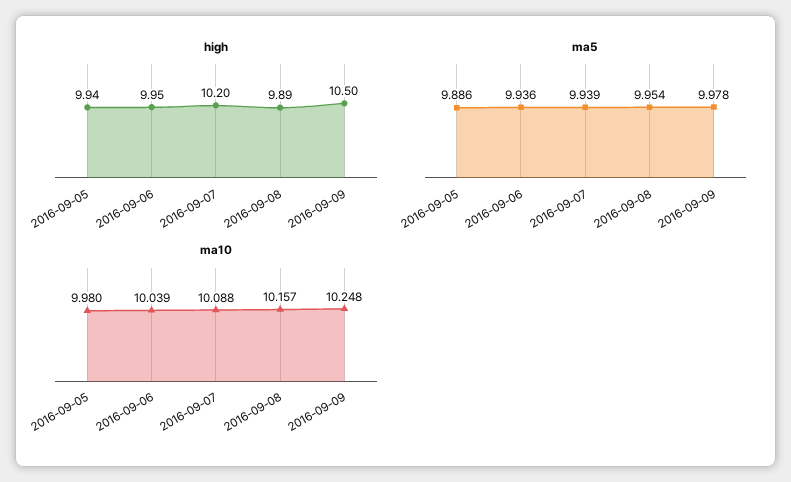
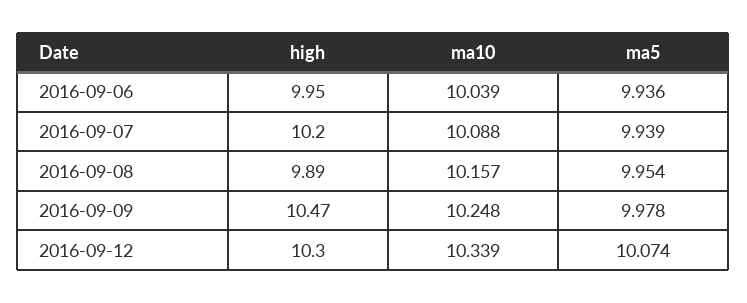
high, 2016-09-05: 9.94 -> none
high, 2016-09-09: 10.5 -> 10.47
ma5, 2016-09-05: 9.886 -> none
ma10, 2016-09-05: 9.98 -> none
high, 2016-09-12: none -> 10.3
ma10, 2016-09-12: none -> 10.339
ma5, 2016-09-12: none -> 10.074

